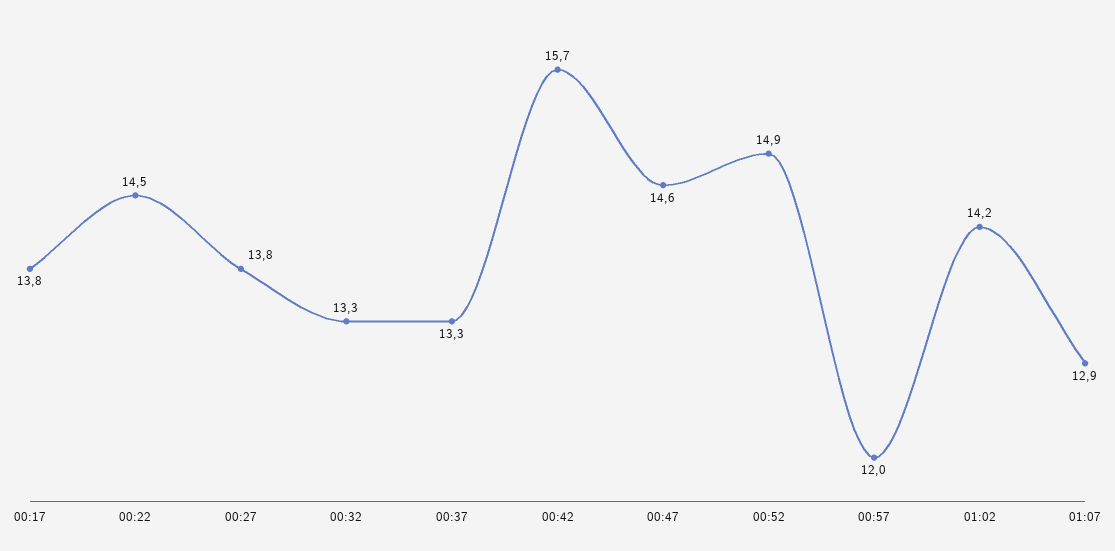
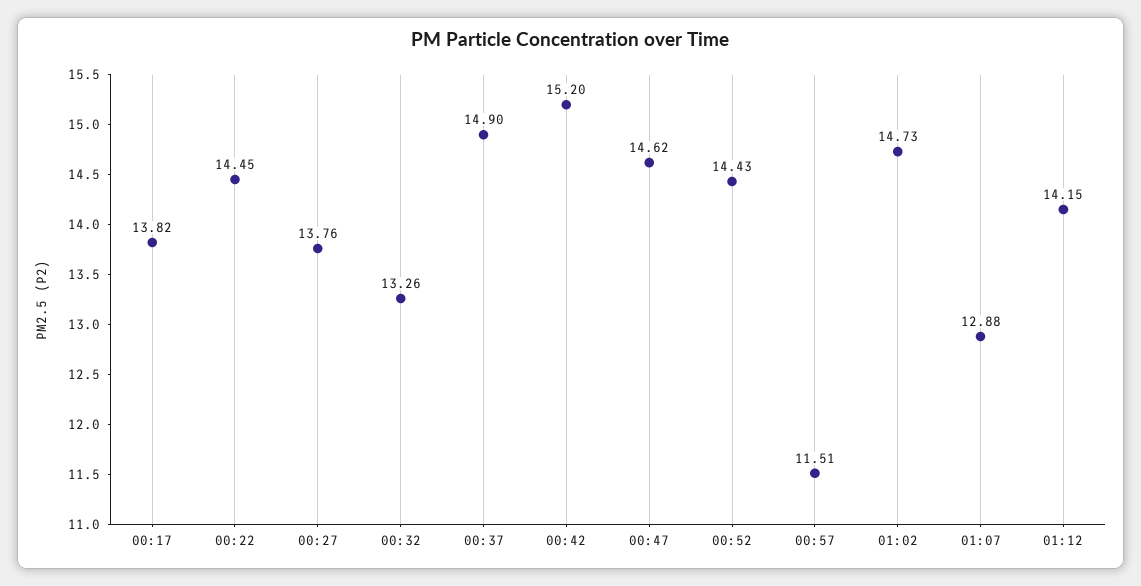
00:37: 13.3 -> 14.9
00:42: 15.7 -> 15.2
00:52: 14.9 -> 14.43
00:57: 12 -> 11.51
01:02: 14.2 -> 14.73
01:12: none -> 14.15

